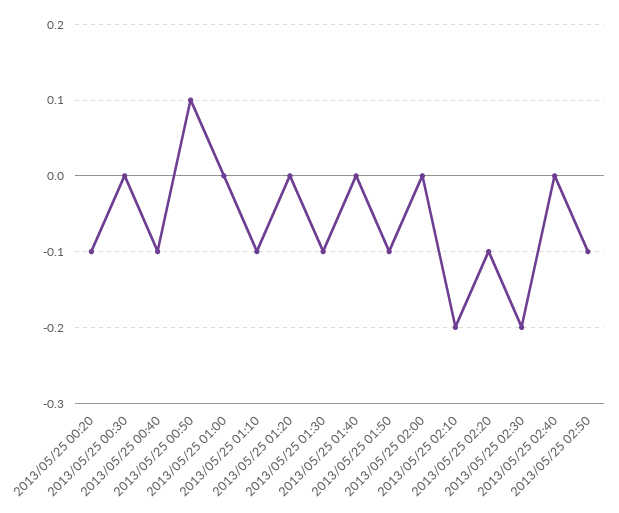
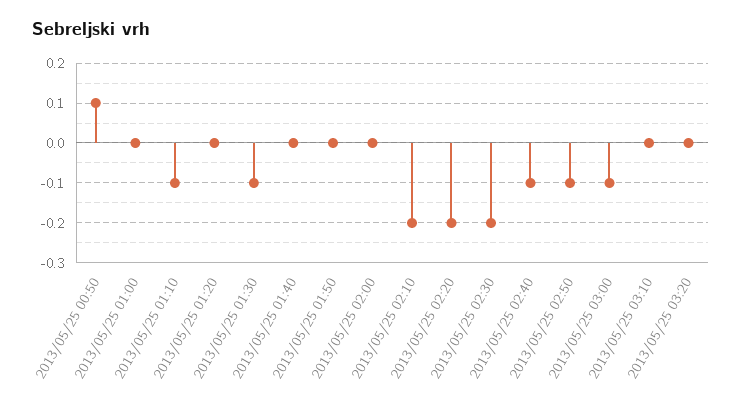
2013/05/25 00:20: -0.1 -> none
2013/05/25 00:30: 0 -> none
2013/05/25 00:40: -0.1 -> none
2013/05/25 01:50: -0.1 -> 0
2013/05/25 02:20: -0.1 -> -0.2
2013/05/25 02:40: 0 -> -0.1
2013/05/25 03:00: none -> -0.1
2013/05/25 03:10: none -> 0
2013/05/25 03:20: none -> 0

